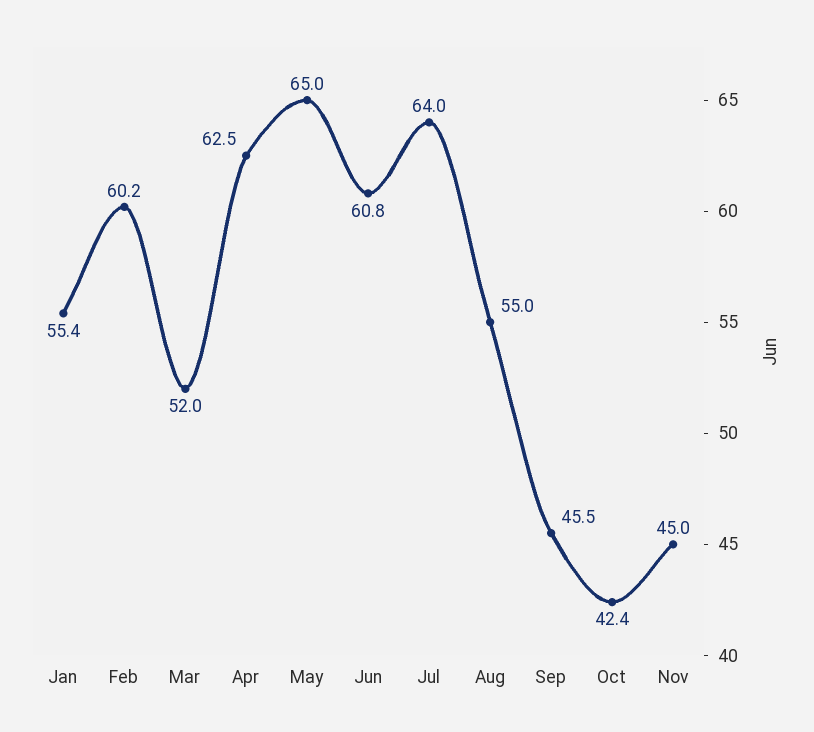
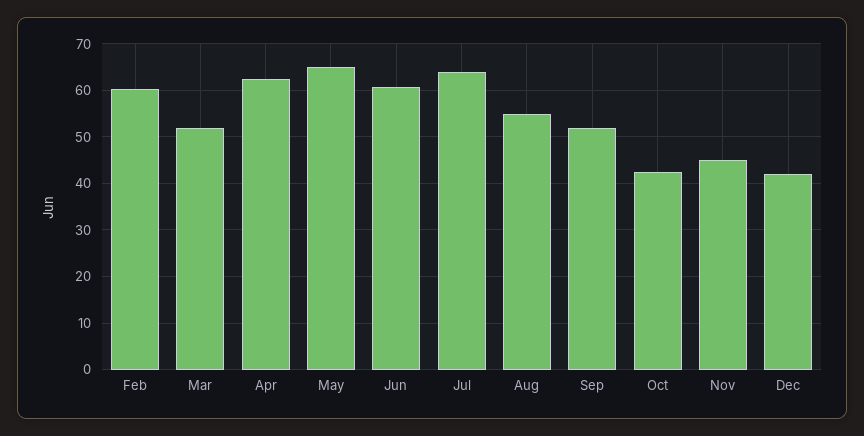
Jan: 55.4 -> none
Sep: 45.5 -> 52
Dec: none -> 42

